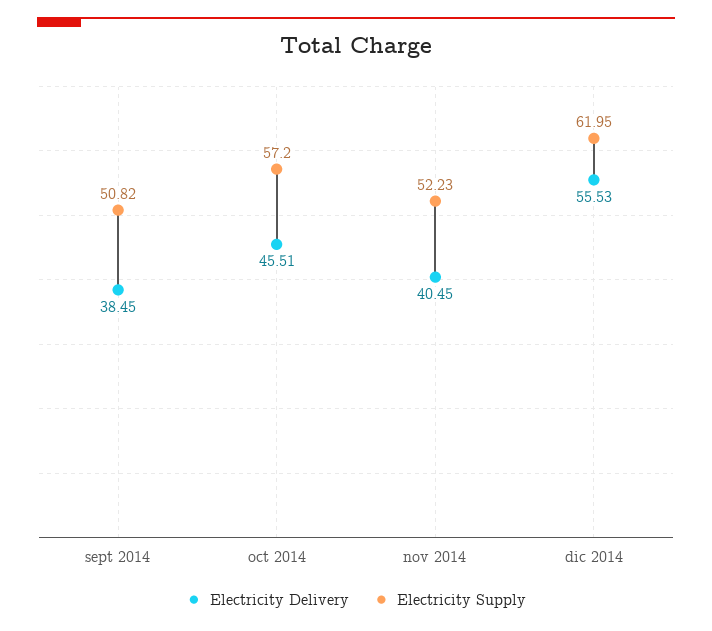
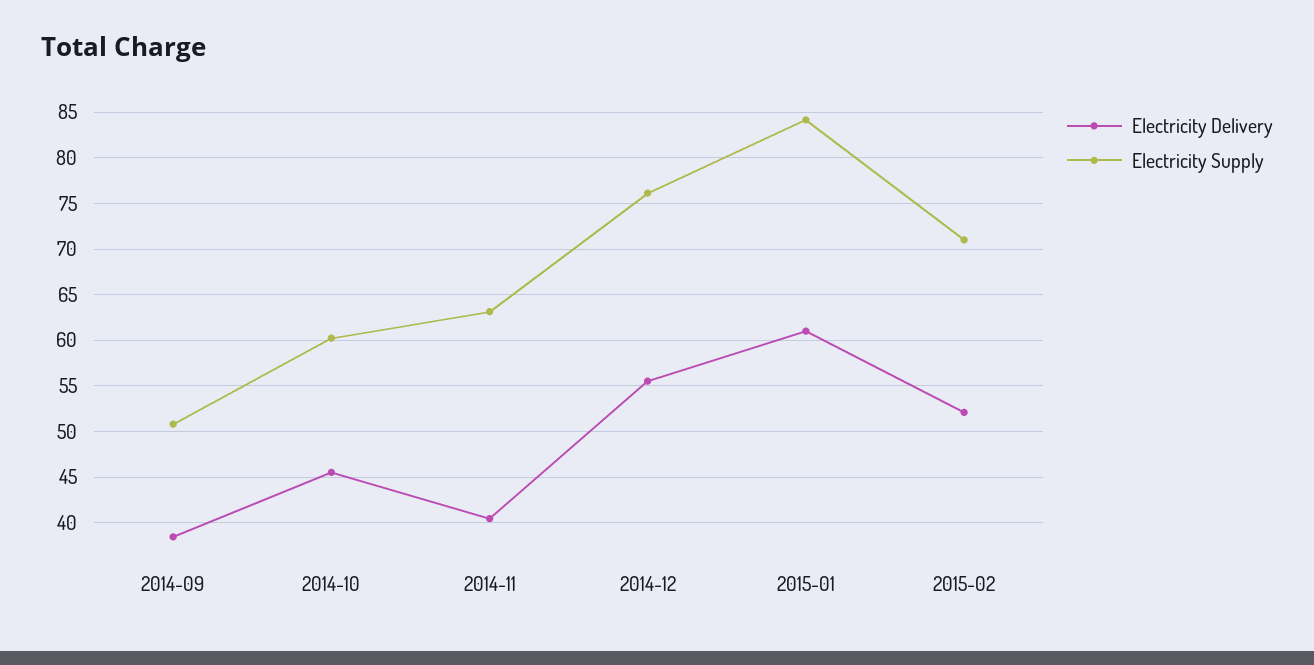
Electricity Supply, oct 2014: 57.2 -> 60
Electricity Supply, nov 2014: 52.23 -> 63
Electricity Supply, dic 2014: 61.95 -> 76
Electricity Delivery, 2015-01: none -> 61
Electricity Supply, 2015-01: none -> 84
Electricity Delivery, 2015-02: none -> 52
Electricity Supply, 2015-02: none -> 71

